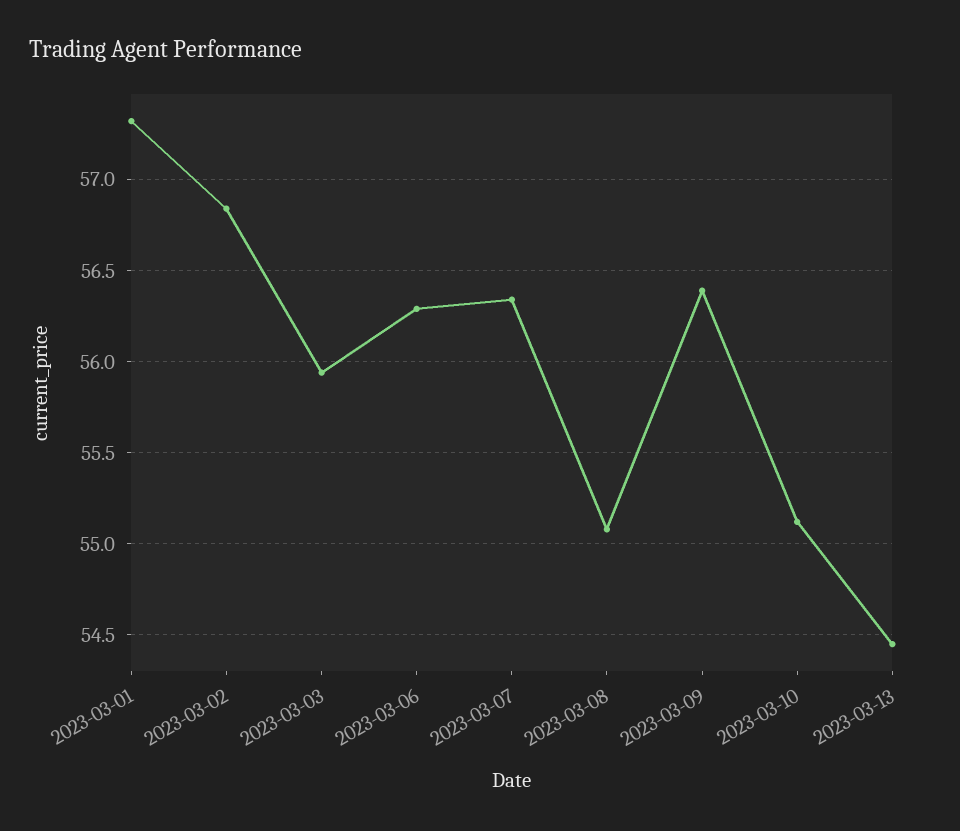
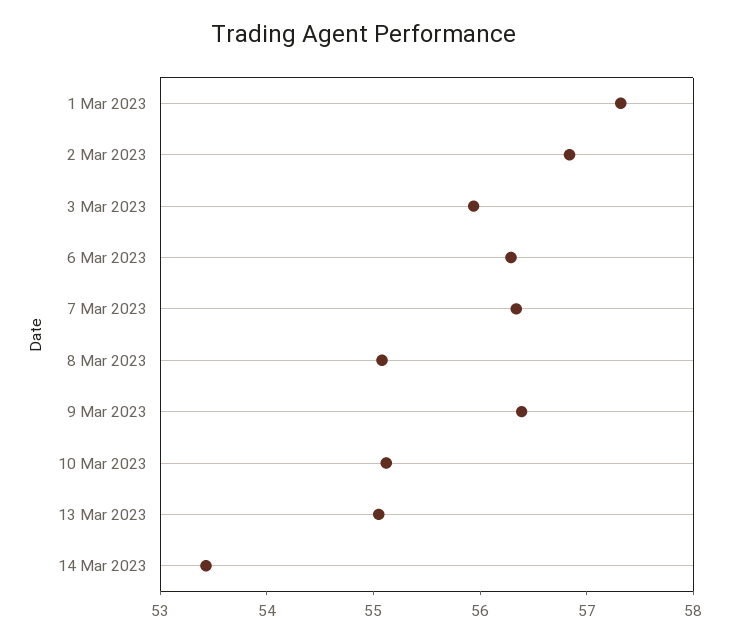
2023-03-13: 54.45 -> 55
14 Mar 2023: none -> 53.4

